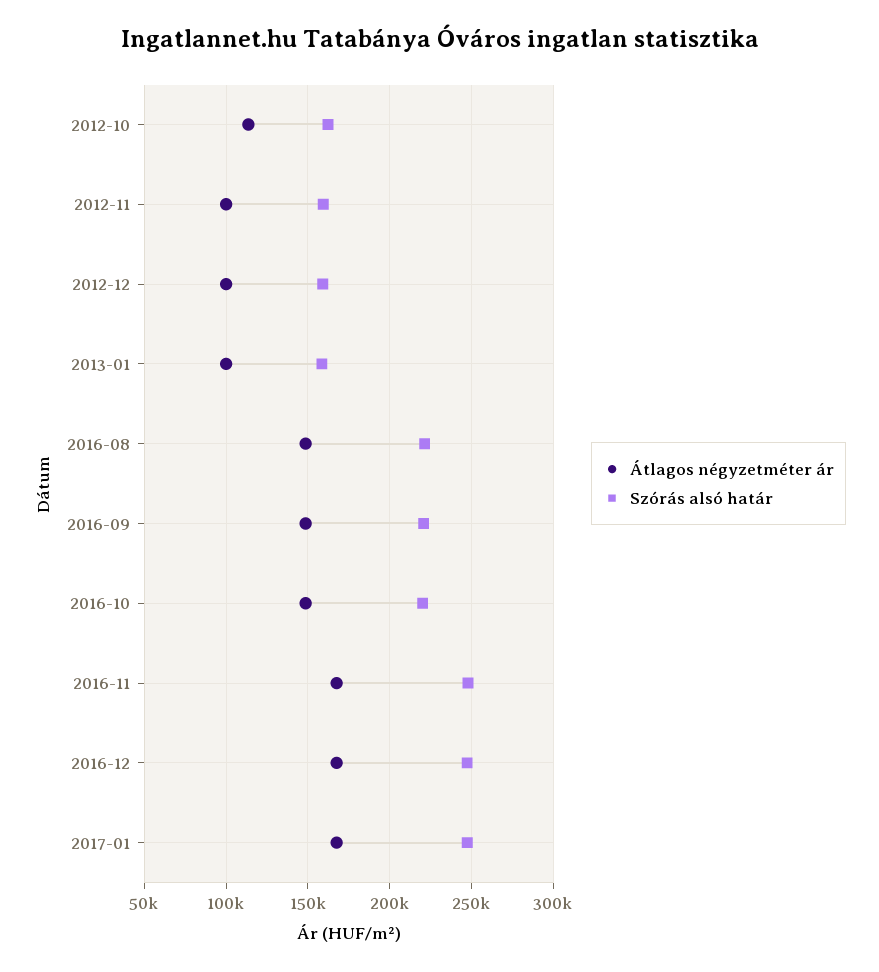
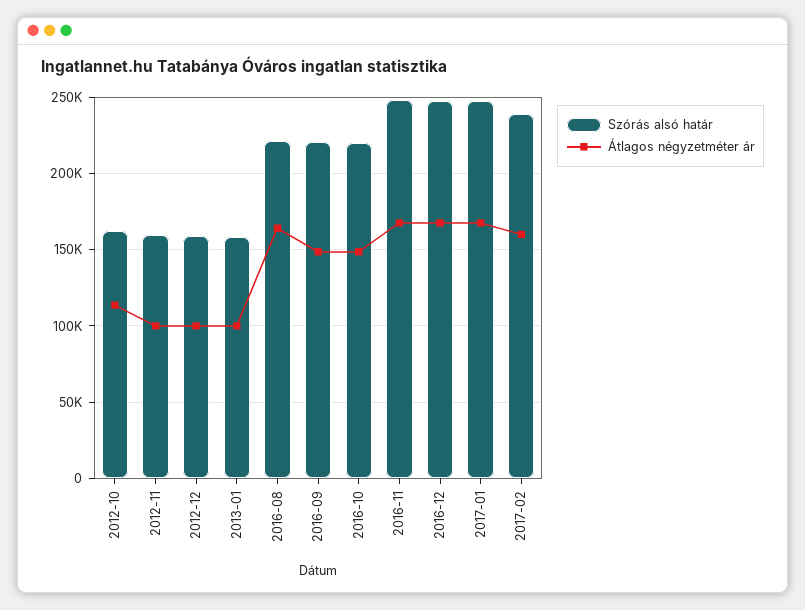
Átlagos négyzetméter ár, 2016-08: 150000 -> 165000
Szórás alsó határ, 2017-02: none -> 240000
Átlagos négyzetméter ár, 2017-02: none -> 160000

